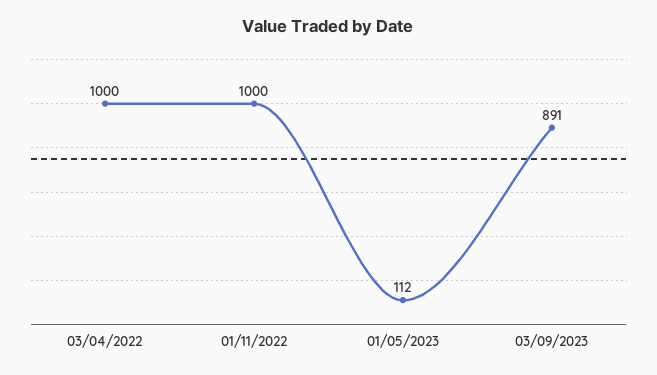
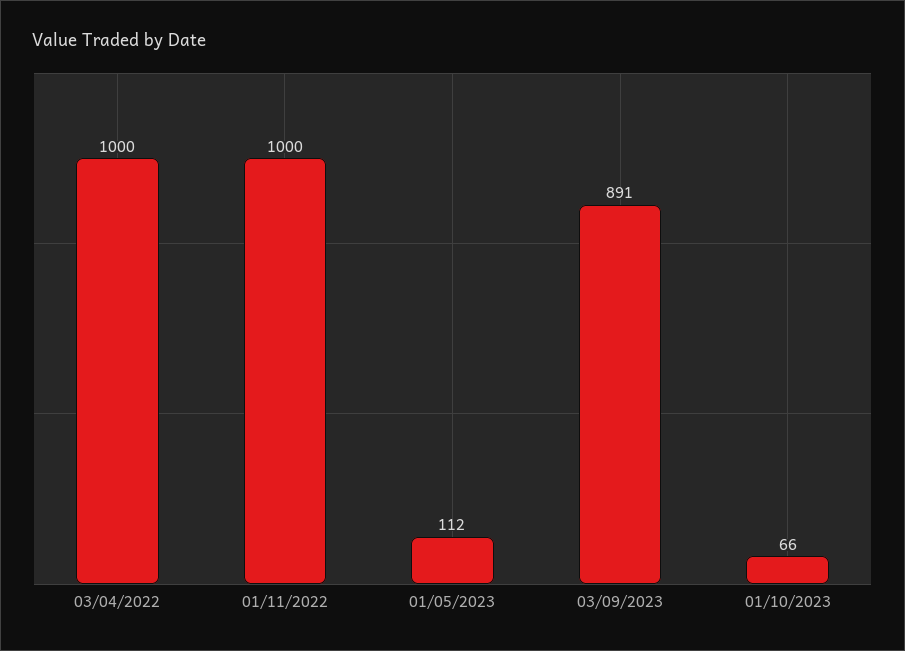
01/10/2023: none -> 66

